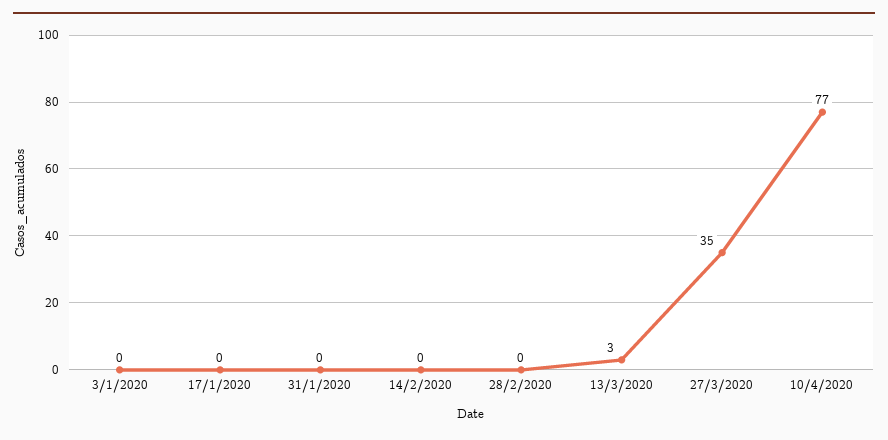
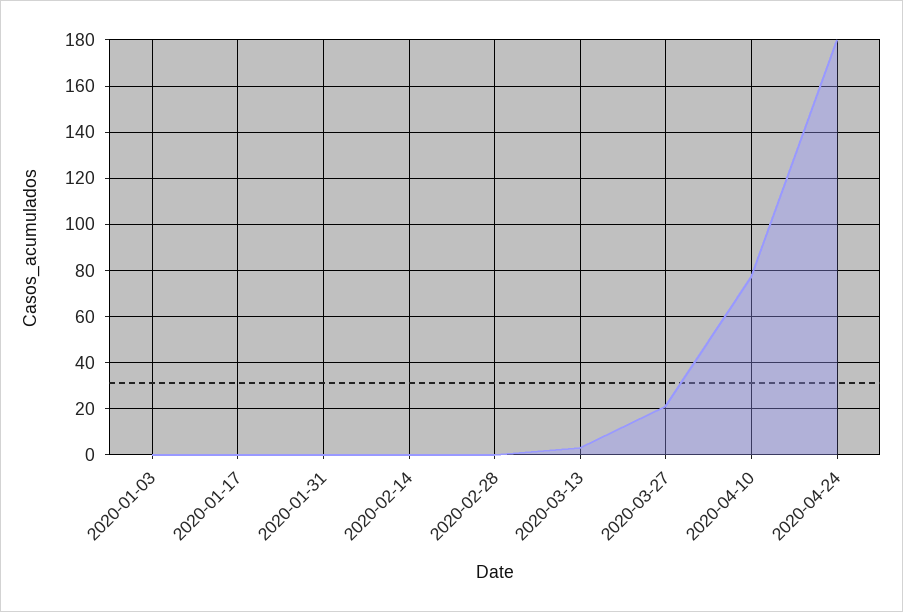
27/3/2020: 35 -> 20
2020-04-24: none -> 180

